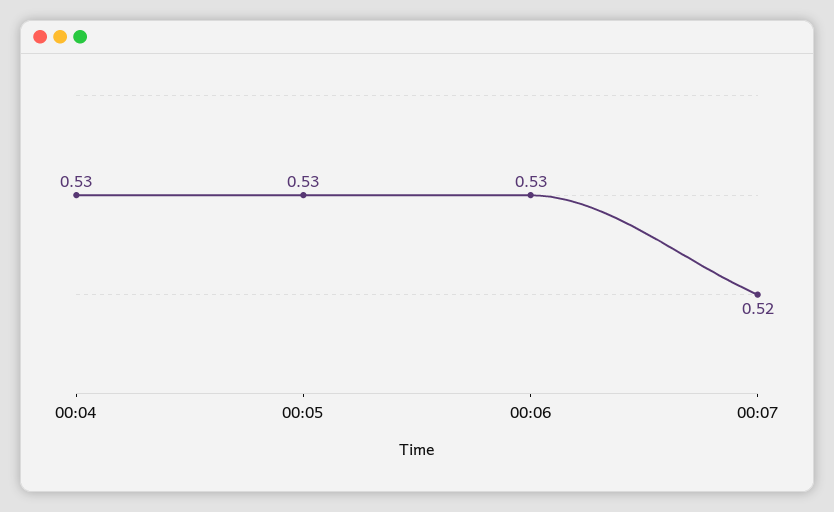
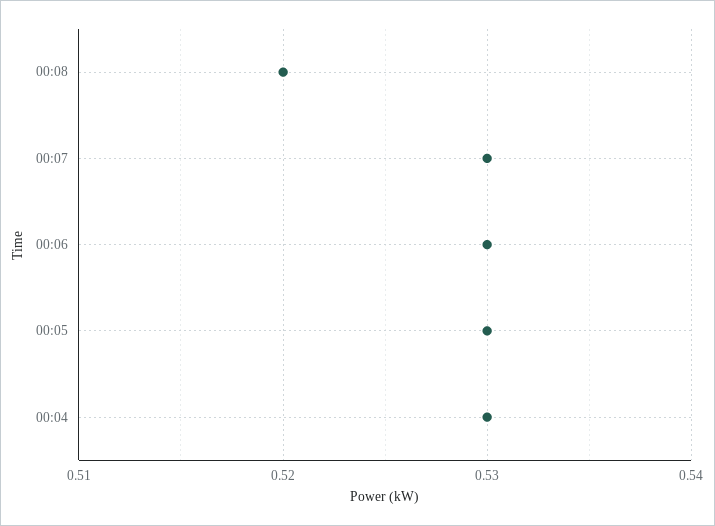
00:07: 0.52 -> 0.53
00:08: none -> 0.52

